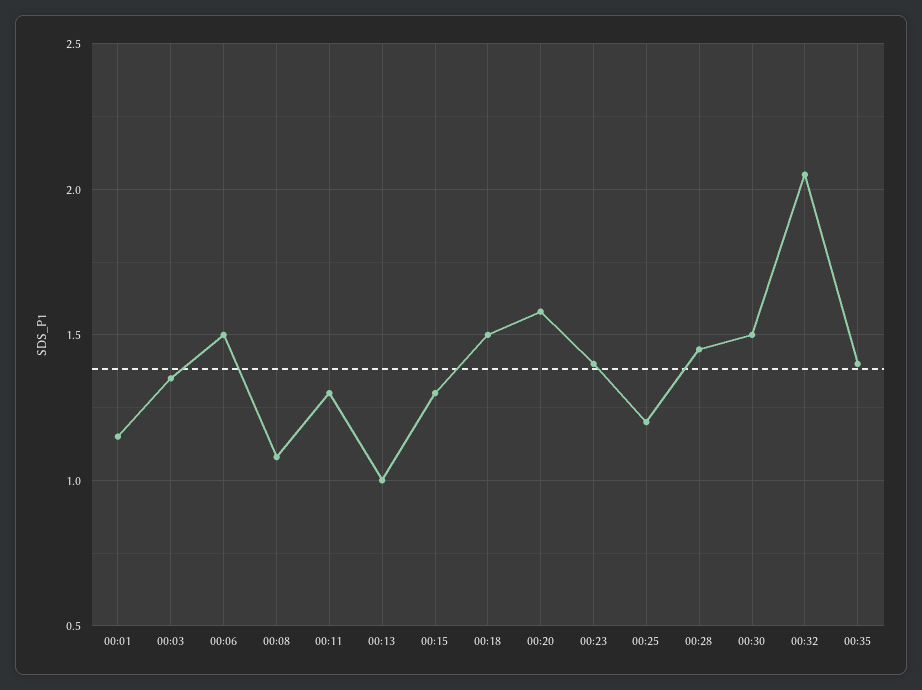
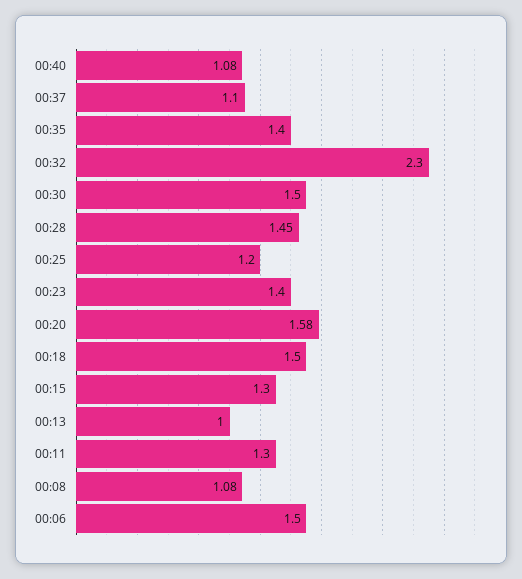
00:01: 1.15 -> none
00:03: 1.35 -> none
00:32: 2.05 -> 2.3
00:40: none -> 1.08
00:37: none -> 1.1

